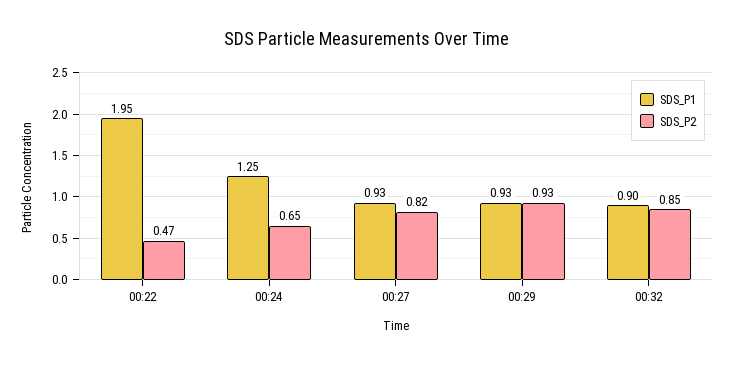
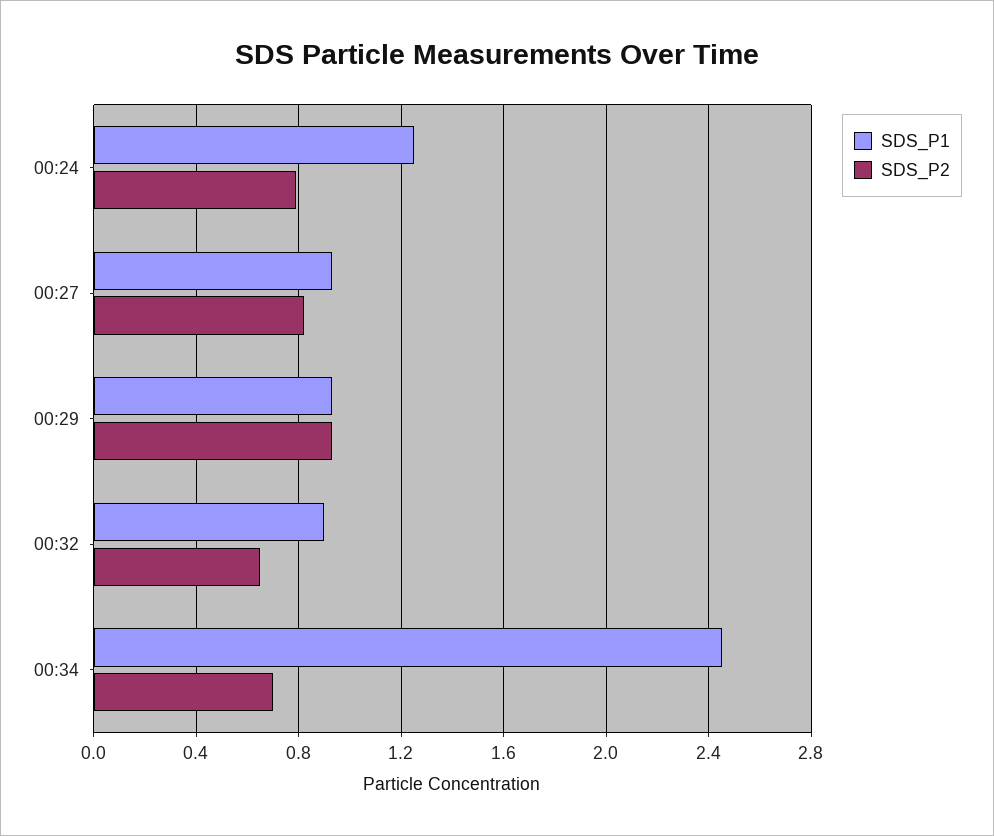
SDS_P1, 00:22: 1.95 -> none
SDS_P2, 00:22: 0.47 -> none
SDS_P2, 00:24: 0.65 -> 0.8
SDS_P2, 00:32: 0.85 -> 0.65
SDS_P1, 00:34: none -> 2.45
SDS_P2, 00:34: none -> 0.7

